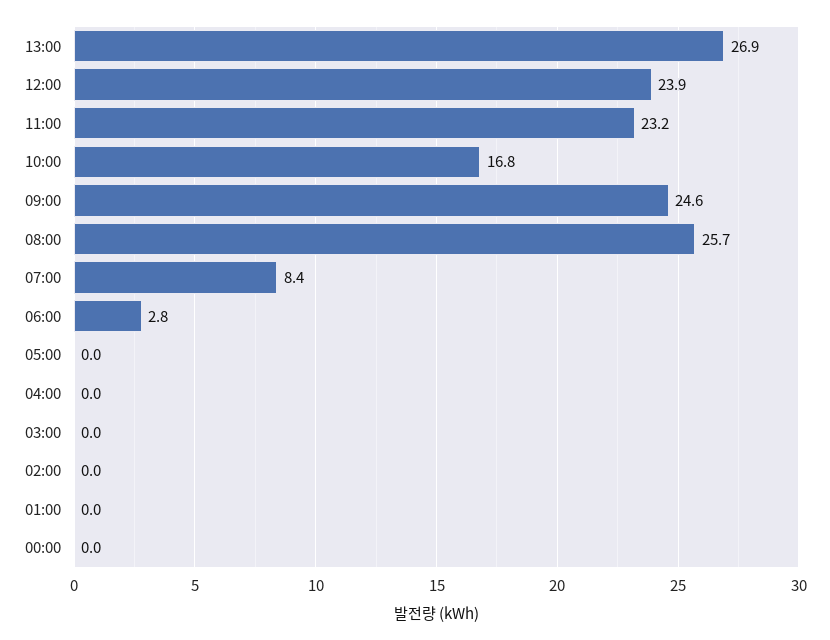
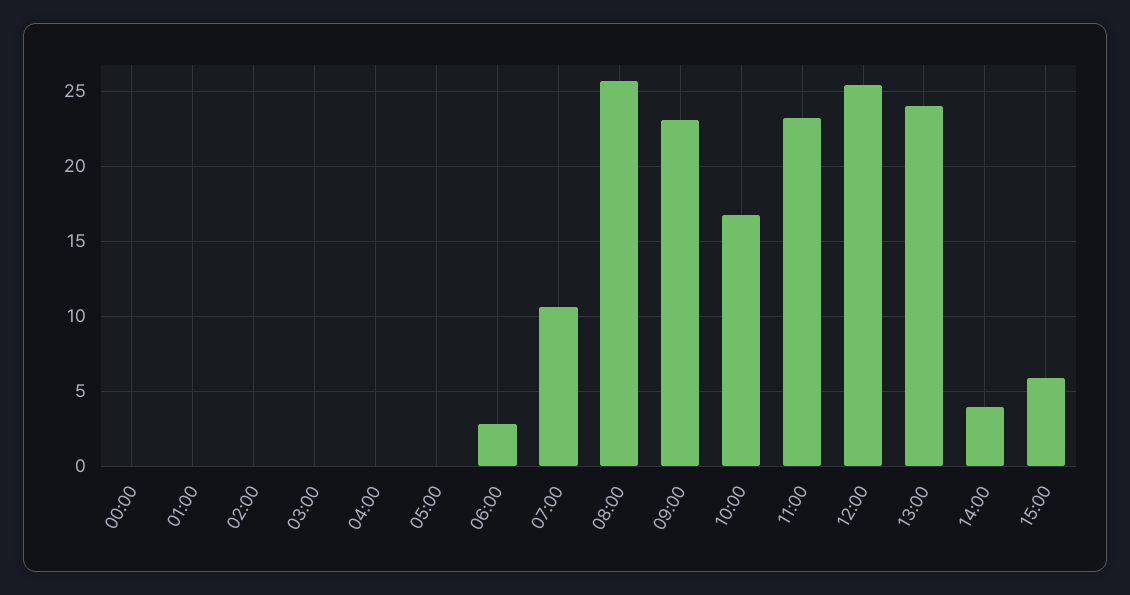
13:00: 26.9 -> 24
12:00: 23.9 -> 25.5
09:00: 24.6 -> 23
07:00: 8.4 -> 10.5
14:00: none -> 4
15:00: none -> 6

